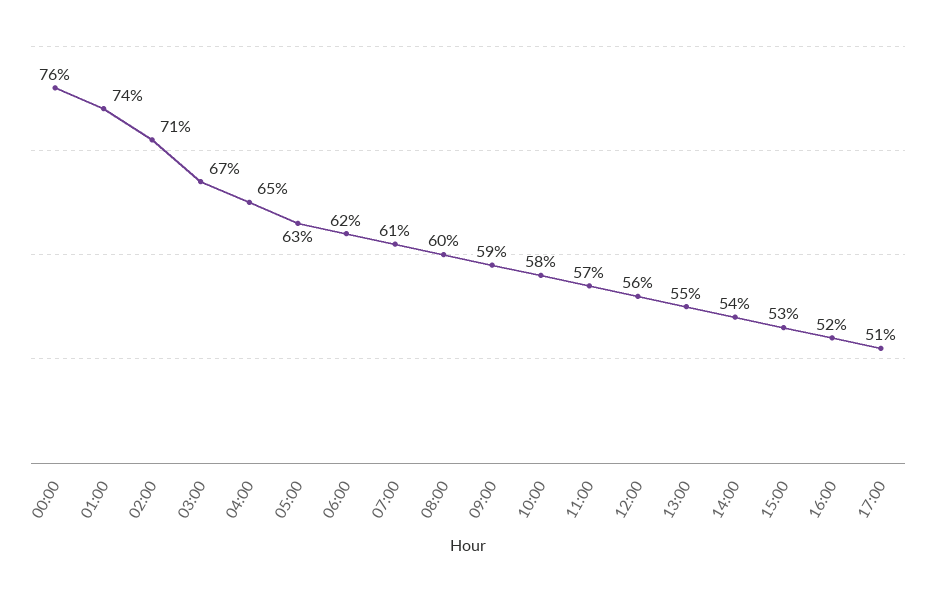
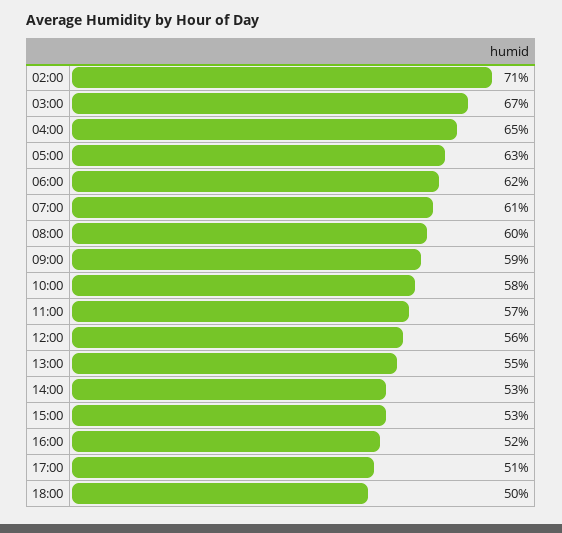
00:00: 76 -> none
01:00: 74 -> none
14:00: 54 -> 53
18:00: none -> 50

